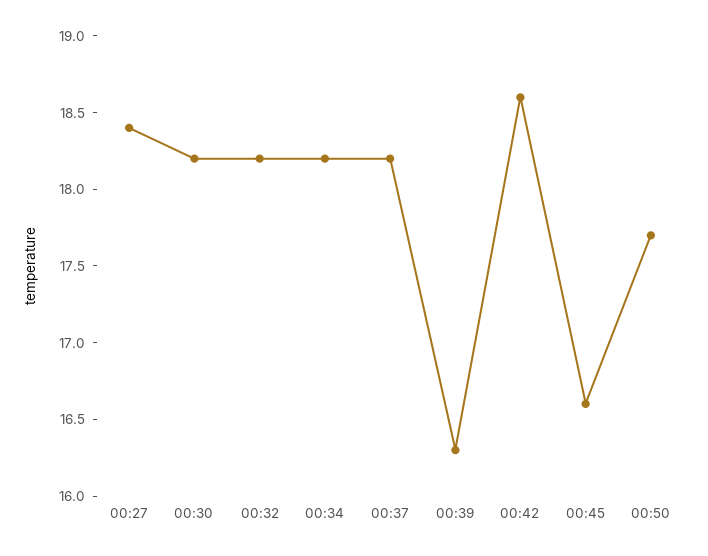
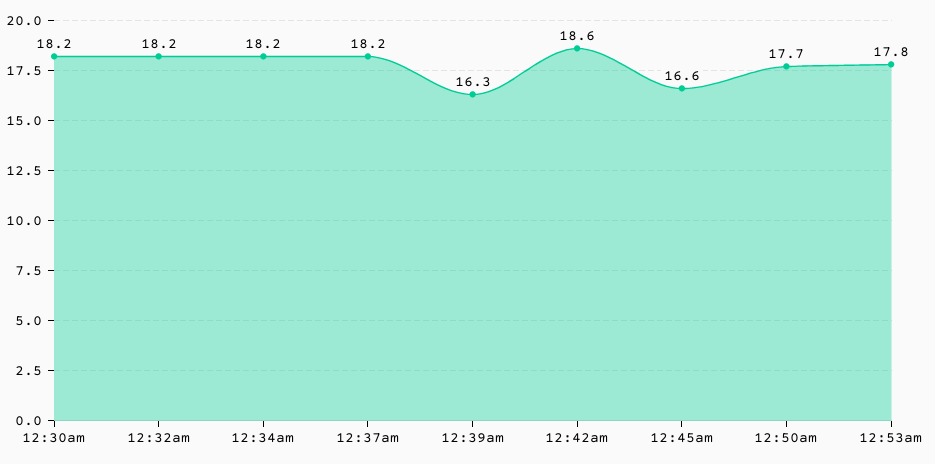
00:27: 18.4 -> none
12:53am: none -> 17.8

